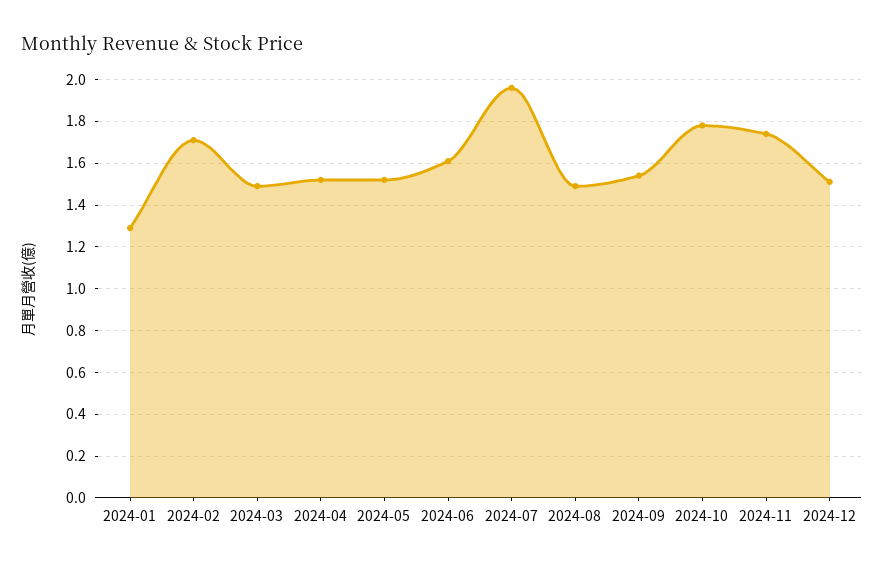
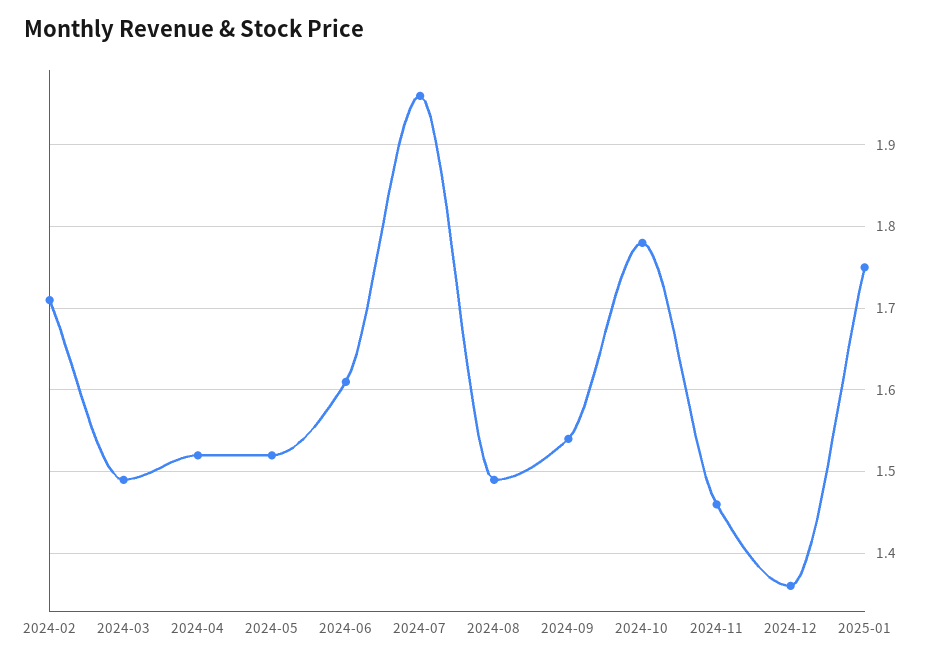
2024-01: 1.3 -> none
2024-11: 1.75 -> 1.46
2024-12: 1.5 -> 1.36
2025-01: none -> 1.75

